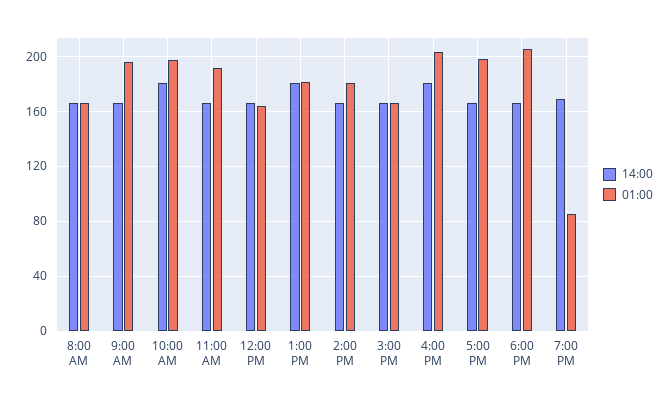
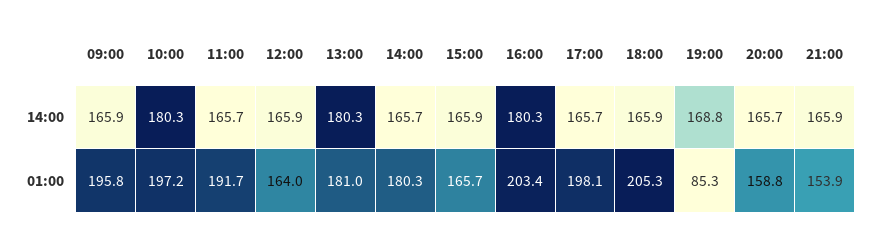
14:00, 8:00 AM: 165 -> none
01:00, 8:00 AM: 165 -> none
14:00, 20:00: none -> 165.7
14:00, 21:00: none -> 165.9
01:00, 20:00: none -> 158.8
01:00, 21:00: none -> 153.9

